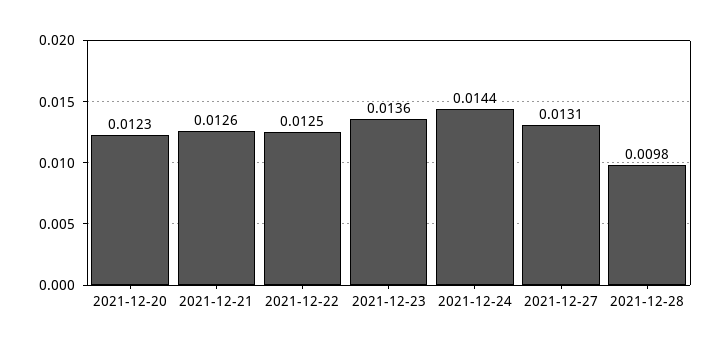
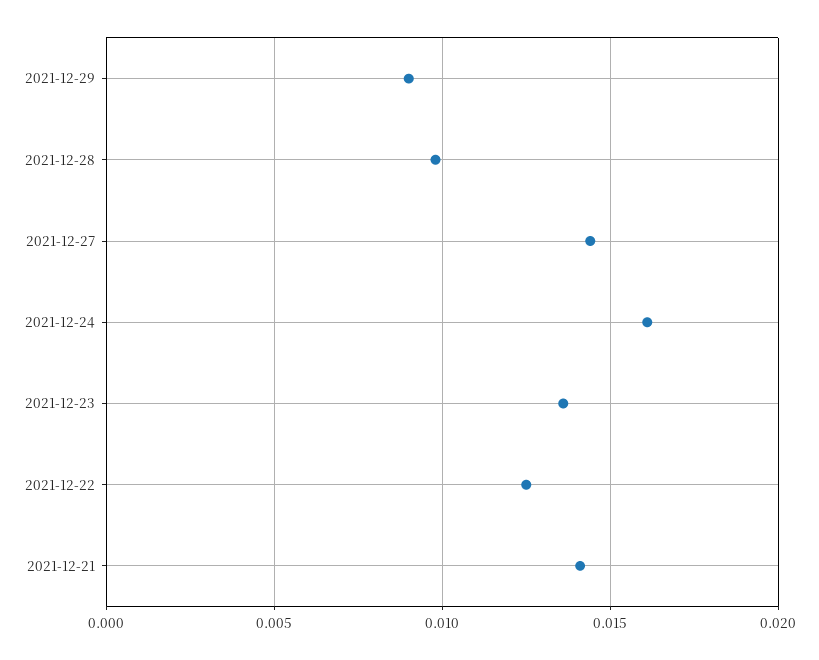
2021-12-20: 0.0123 -> none
2021-12-21: 0.0126 -> 0.014
2021-12-24: 0.0144 -> 0.016
2021-12-27: 0.0131 -> 0.0145
2021-12-29: none -> 0.009

